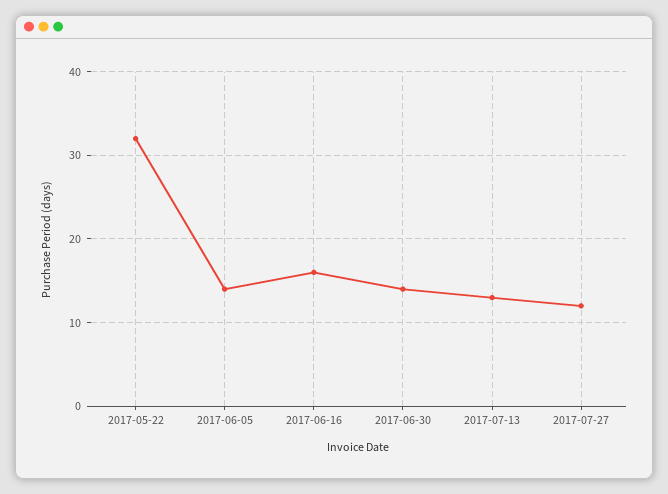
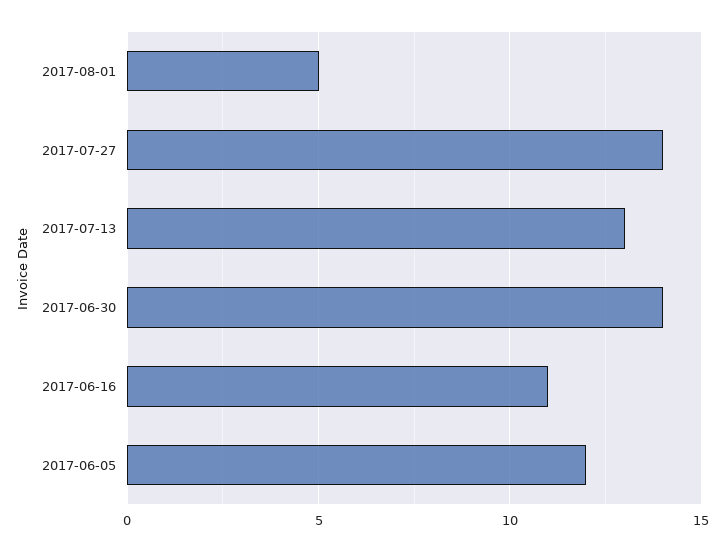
2017-05-22: 32 -> none
2017-06-05: 14 -> 12
2017-06-16: 16 -> 11
2017-07-27: 12 -> 14
2017-08-01: none -> 5

